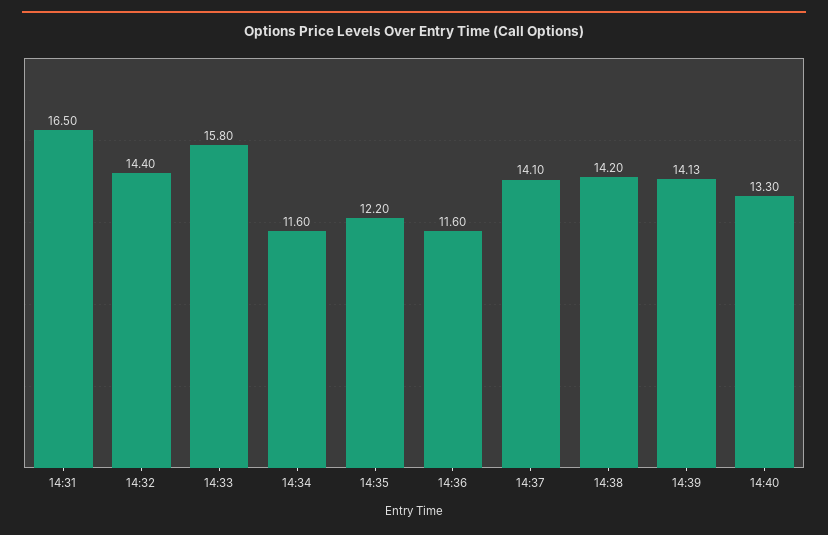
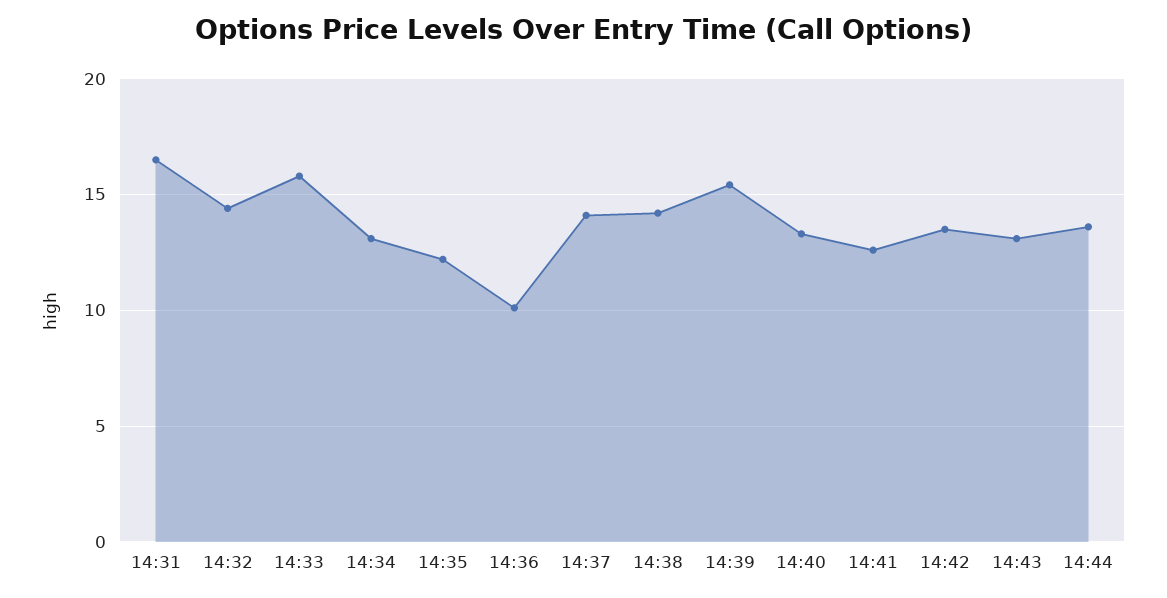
14:34: 11.6 -> 13
14:36: 11.6 -> 10
14:39: 14.13 -> 15.5
14:41: none -> 12.5
14:42: none -> 13.5
14:43: none -> 13
14:44: none -> 13.5

